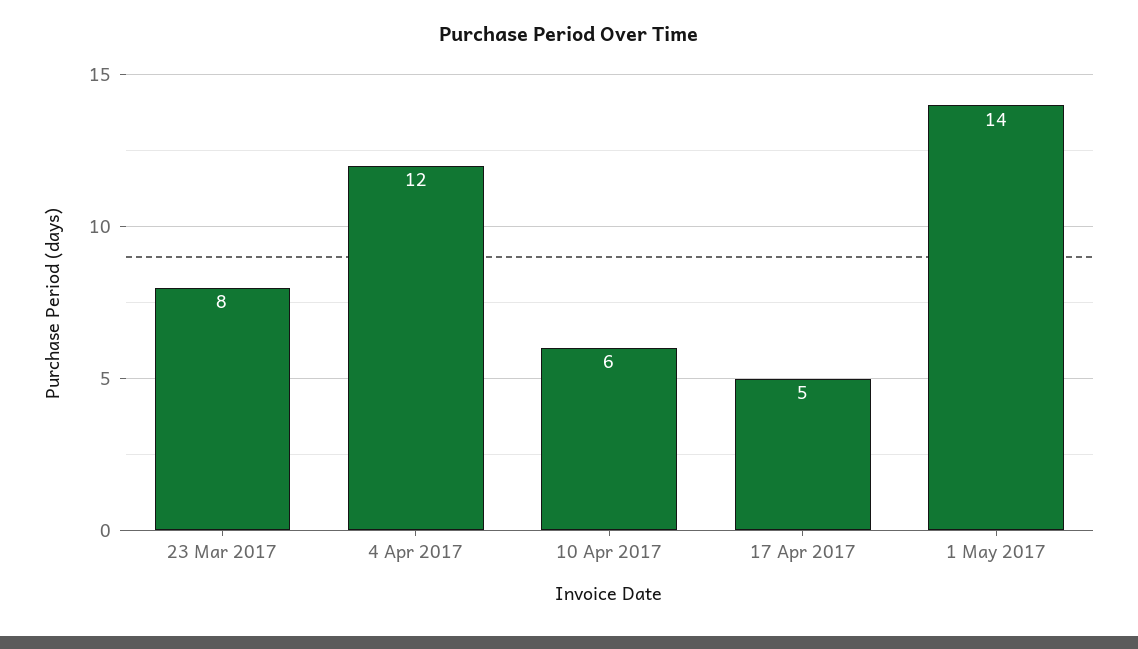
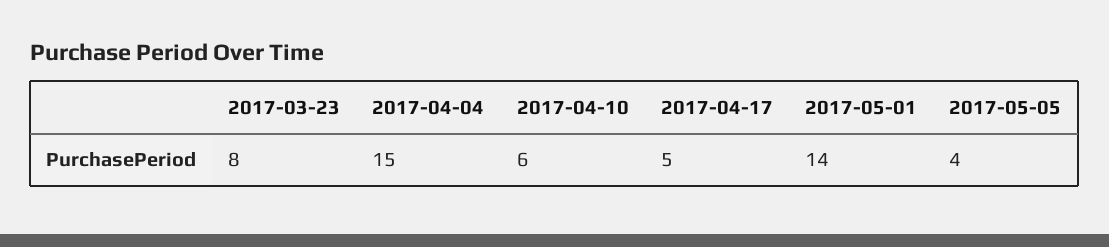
4 Apr 2017: 12 -> 15
2017-05-05: none -> 4

